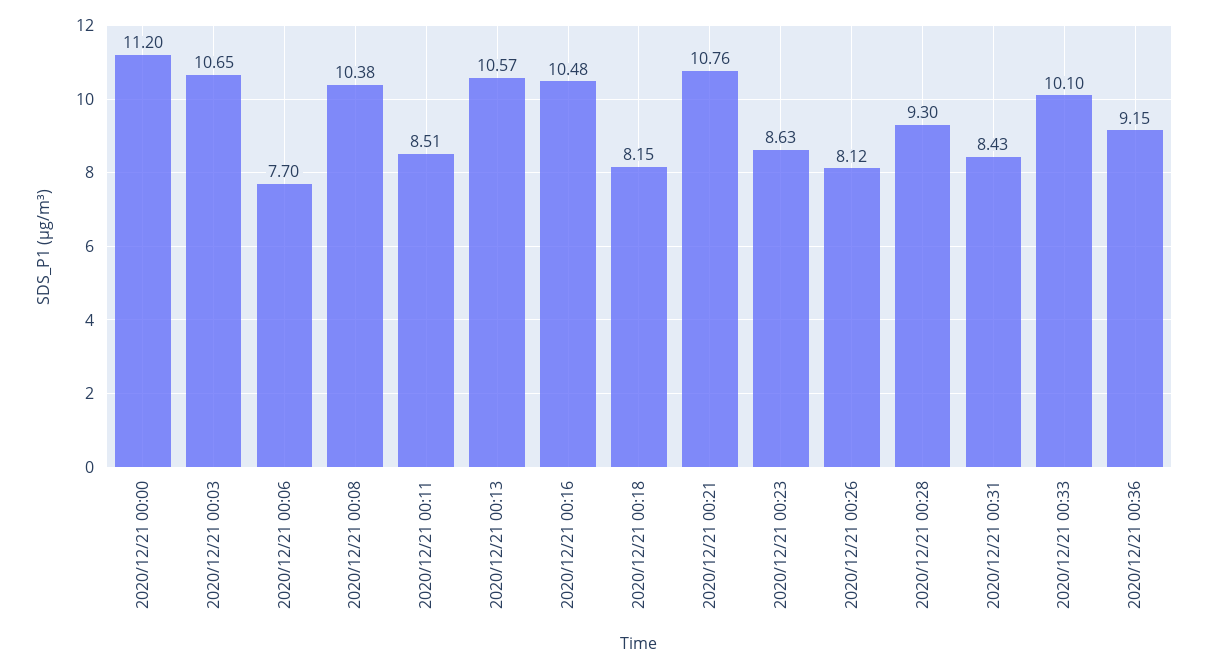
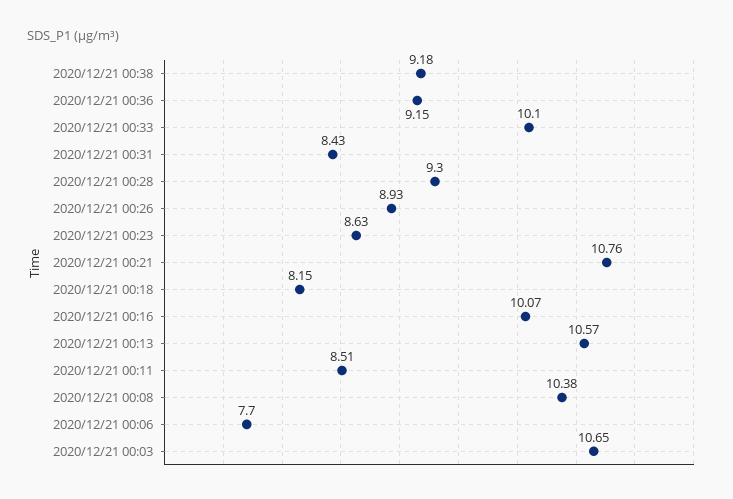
2020/12/21 00:00: 11.2 -> none
2020/12/21 00:16: 10.48 -> 10.07
2020/12/21 00:26: 8.12 -> 8.93
2020/12/21 00:38: none -> 9.18

